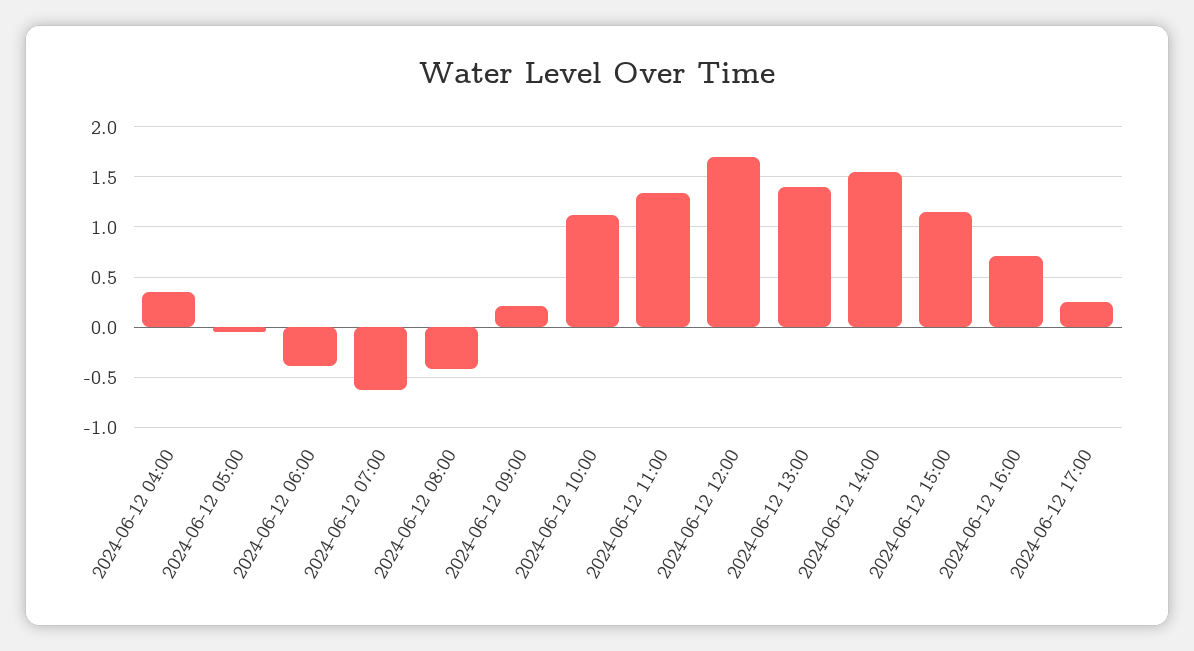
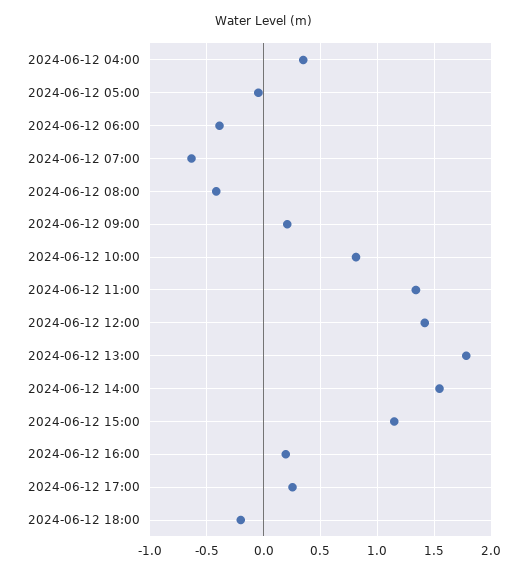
2024-06-12 10:00: 1.1 -> 0.8
2024-06-12 12:00: 1.7 -> 1.4
2024-06-12 13:00: 1.4 -> 1.8
2024-06-12 16:00: 0.7 -> 0.2
2024-06-12 18:00: none -> -0.2

